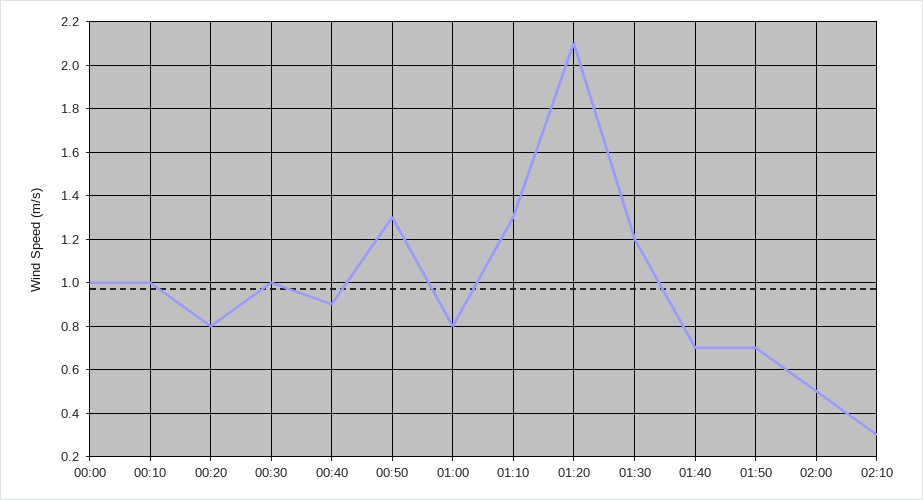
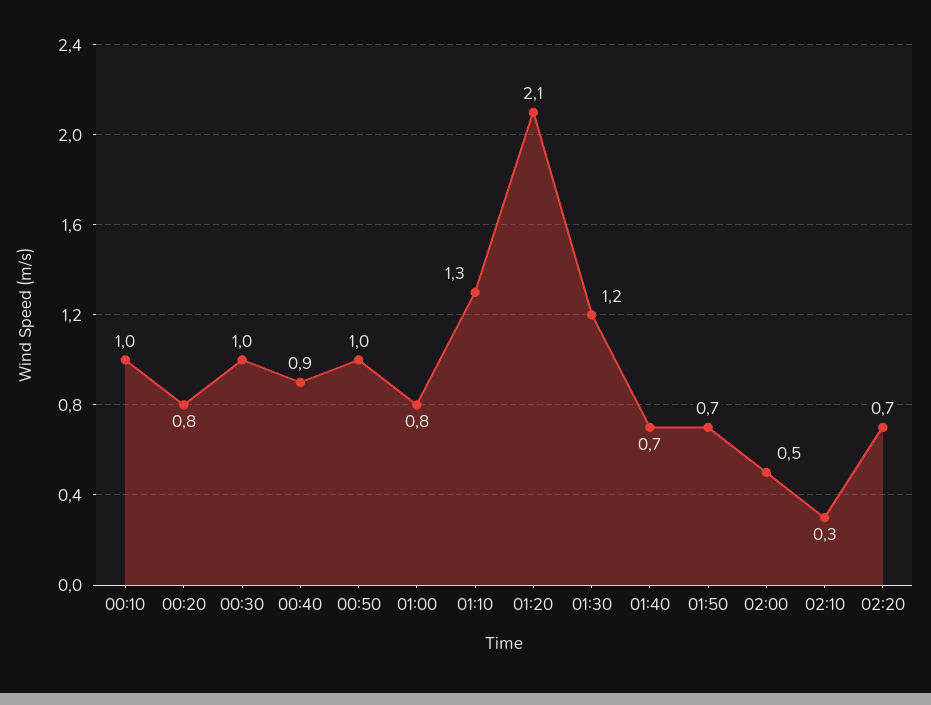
00:00: 1 -> none
00:50: 1.3 -> 1
02:20: none -> 0.7

